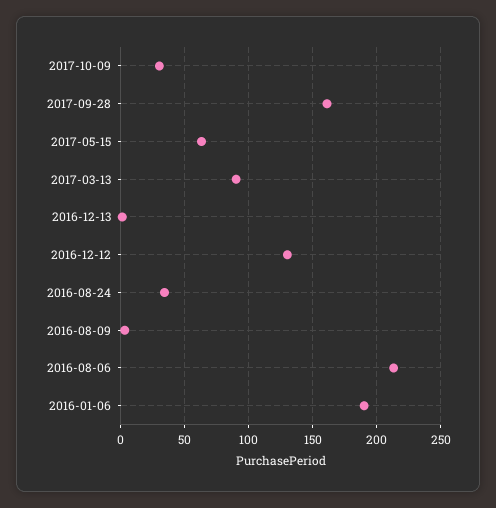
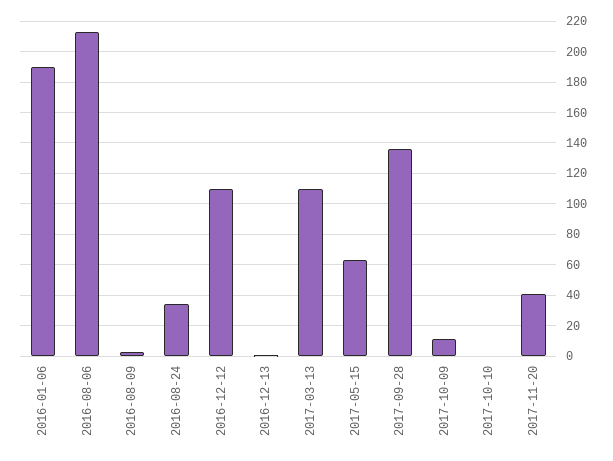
2017-10-09: 30 -> 10
2017-09-28: 160 -> 135
2017-03-13: 90 -> 110
2016-12-12: 130 -> 110
2017-10-10: none -> 0
2017-11-20: none -> 40

